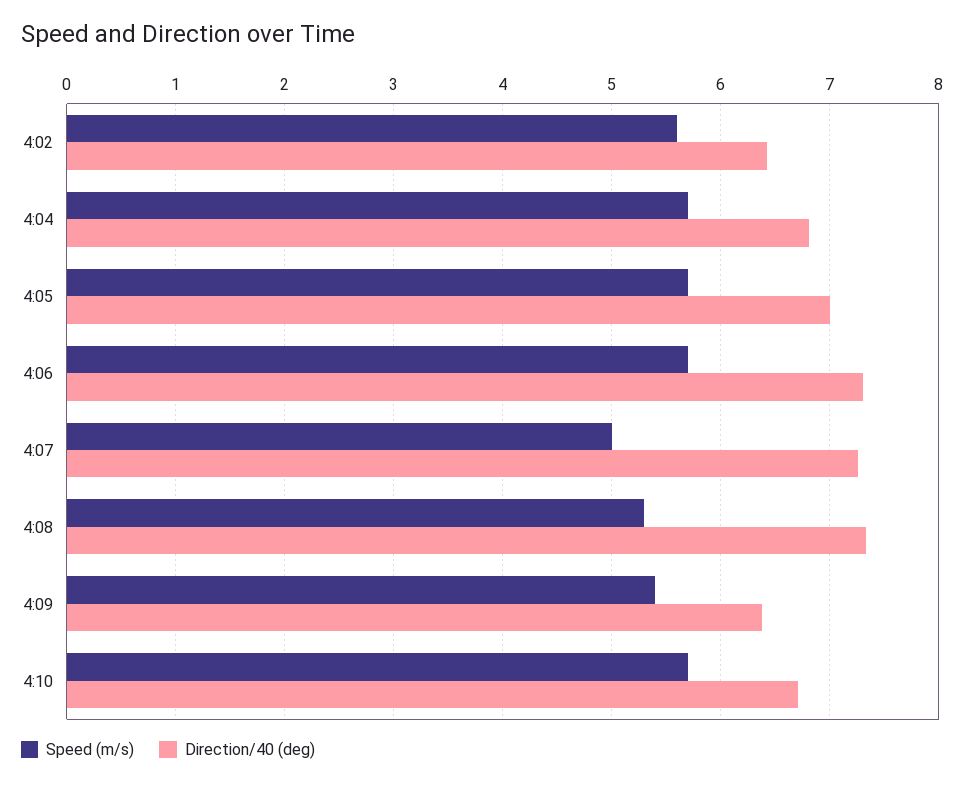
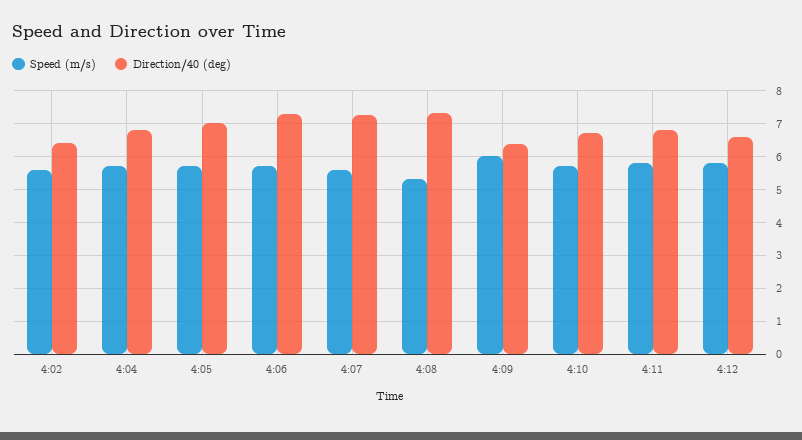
Speed (m/s), 4:07: 5 -> 5.6
Speed (m/s), 4:09: 5.4 -> 6
Speed (m/s), 4:11: none -> 5.8
Direction/40 (deg), 4:11: none -> 6.8
Speed (m/s), 4:12: none -> 5.8
Direction/40 (deg), 4:12: none -> 6.6

